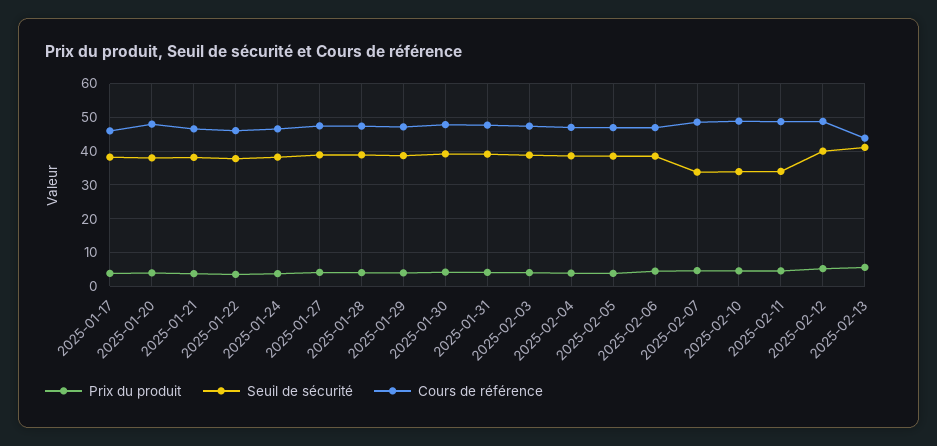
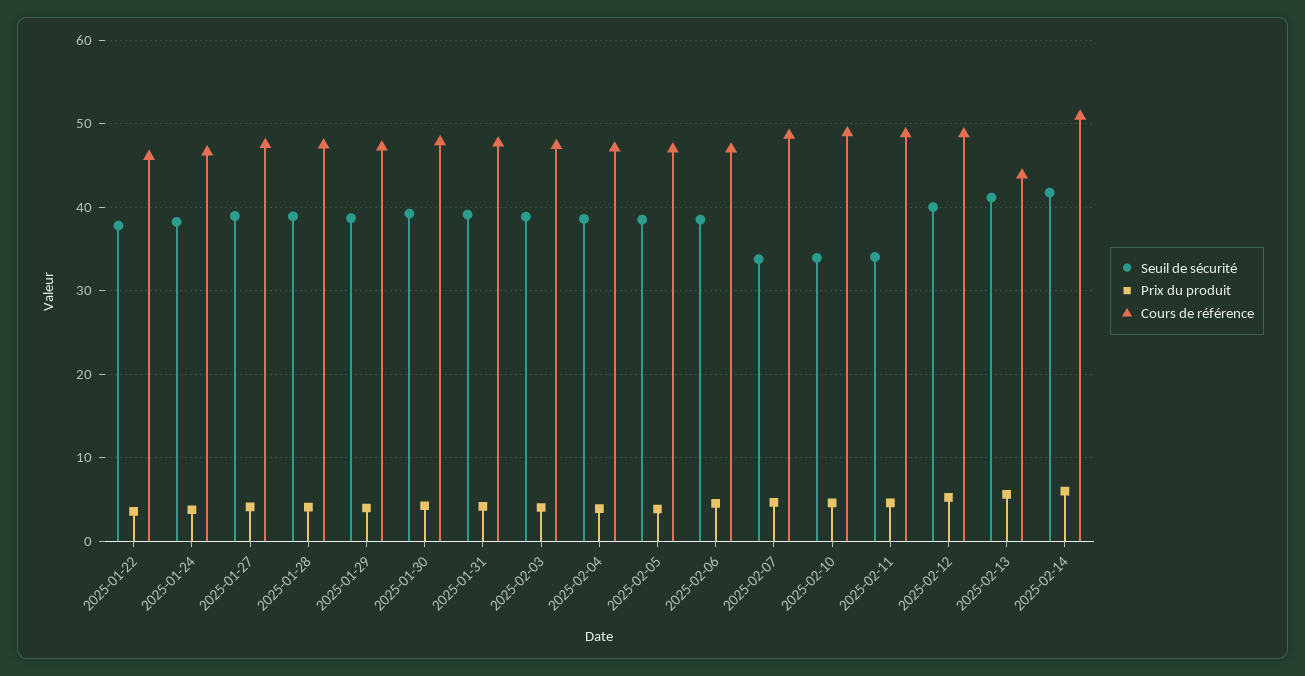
Prix du produit, 2025-01-17: 4 -> none
Seuil de sécurité, 2025-01-17: 38 -> none
Cours de référence, 2025-01-17: 46 -> none
Prix du produit, 2025-01-20: 4 -> none
Seuil de sécurité, 2025-01-20: 38 -> none
Cours de référence, 2025-01-20: 48 -> none
Prix du produit, 2025-01-21: 4 -> none
Seuil de sécurité, 2025-01-21: 38 -> none
Cours de référence, 2025-01-21: 46 -> none
Seuil de sécurité, 2025-02-14: none -> 42
Prix du produit, 2025-02-14: none -> 6
Cours de référence, 2025-02-14: none -> 51

